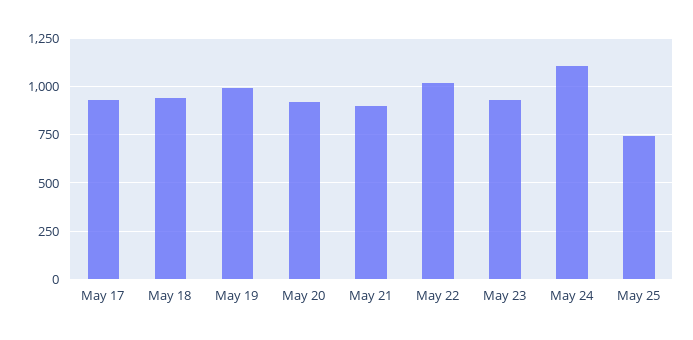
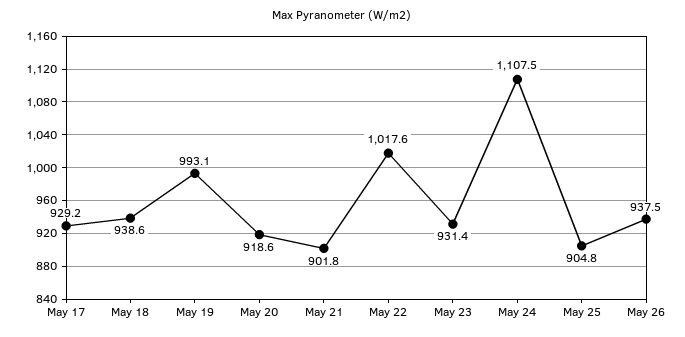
May 25: 750 -> 904.8
May 26: none -> 937.5

